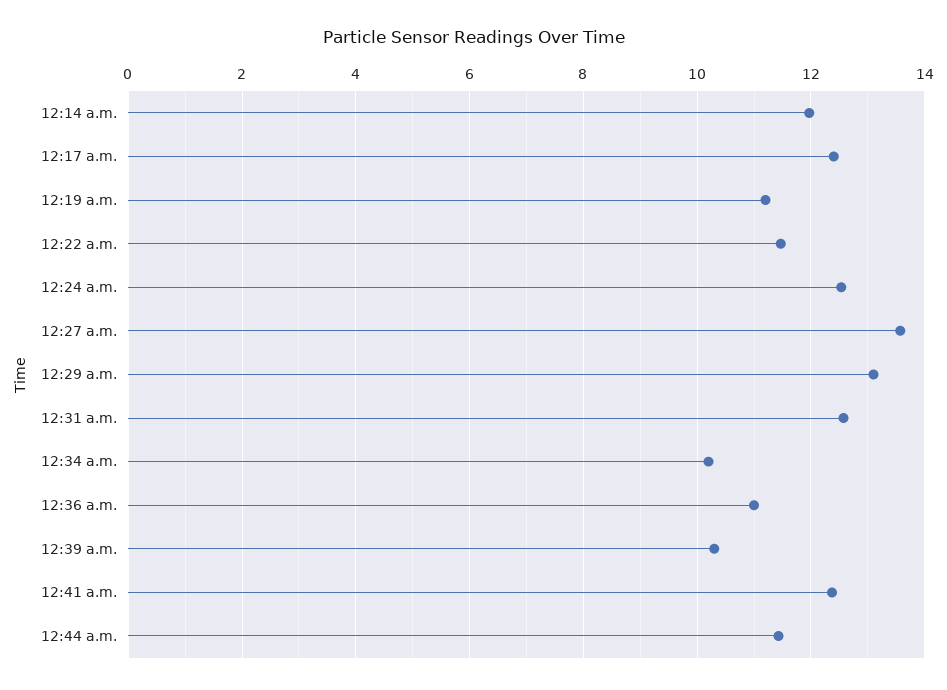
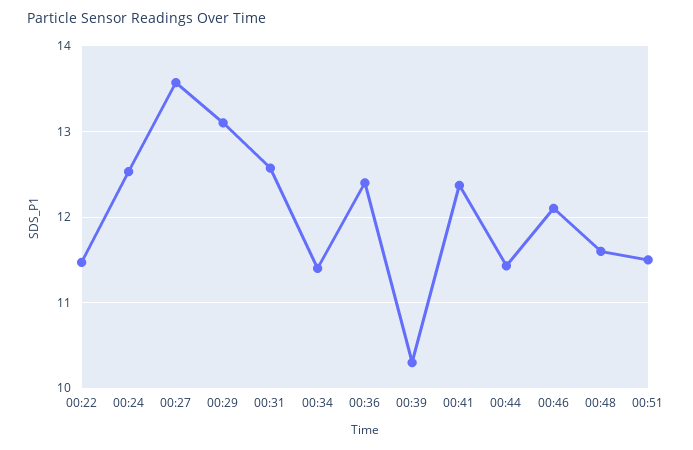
12:14 a.m.: 12 -> none
12:17 a.m.: 12.4 -> none
12:19 a.m.: 11.2 -> none
12:34 a.m.: 10.2 -> 11.4
12:36 a.m.: 11 -> 12.4
00:46: none -> 12.1
00:48: none -> 11.6
00:51: none -> 11.5

